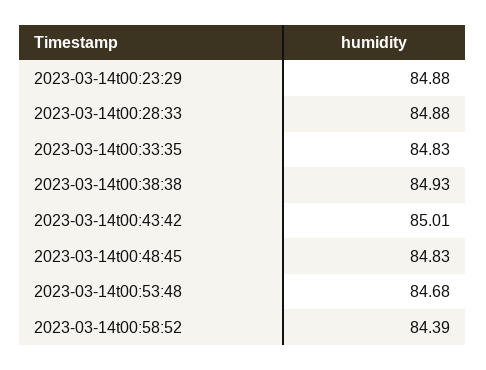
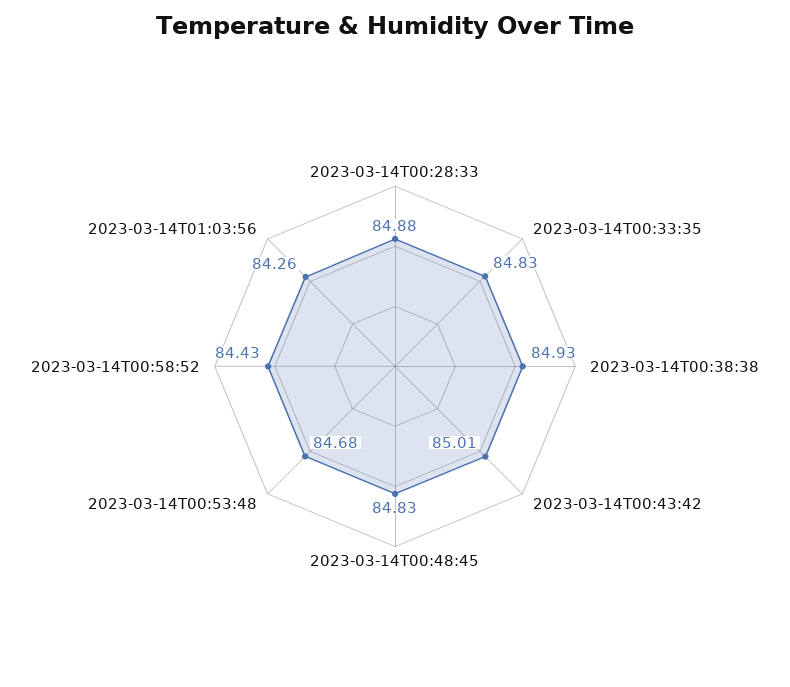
2023-03-14t00:23:29: 84.88 -> none
2023-03-14t00:58:52: 84.39 -> 84.43
2023-03-14T01:03:56: none -> 84.26

